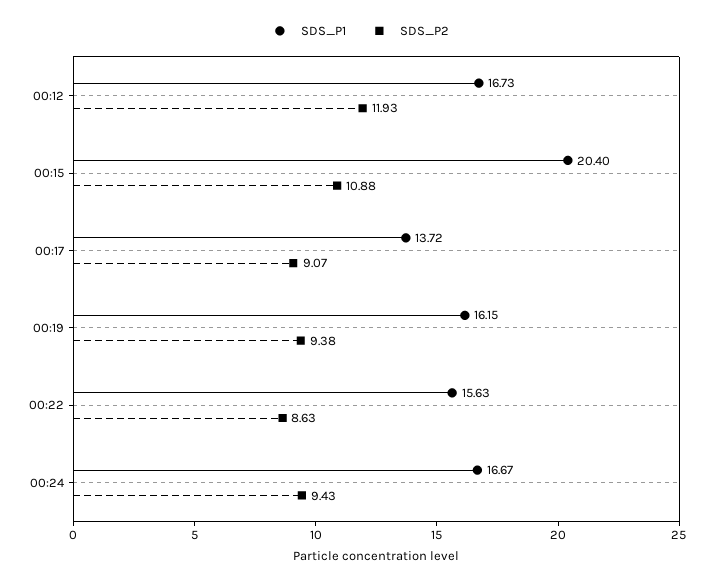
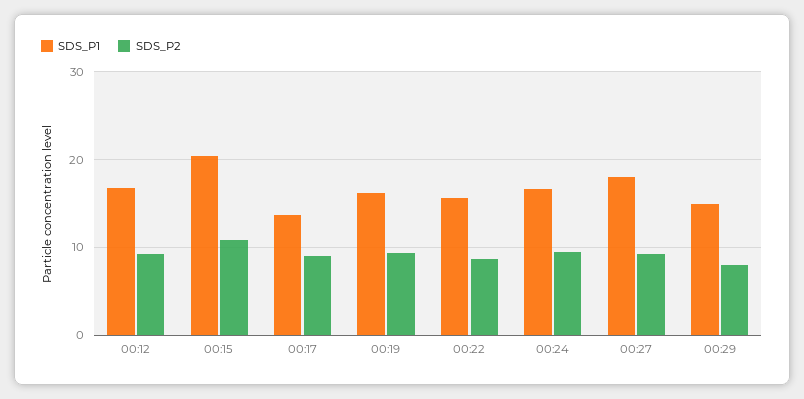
SDS_P2, 00:12: 11.93 -> 9
SDS_P1, 00:27: none -> 18
SDS_P2, 00:27: none -> 9
SDS_P1, 00:29: none -> 15
SDS_P2, 00:29: none -> 8

